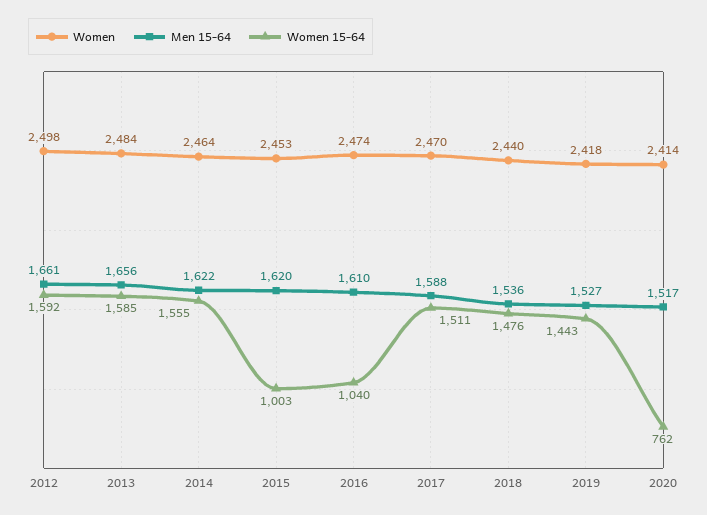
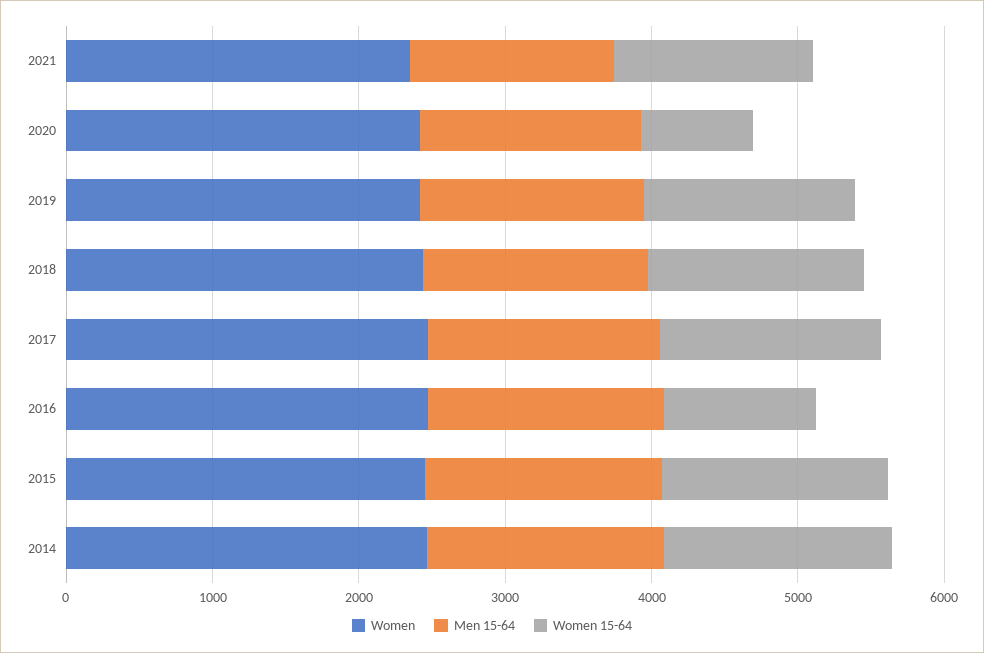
Women, 2012: 2498 -> none
Men 15-64, 2012: 1661 -> none
Women 15-64, 2012: 1592 -> none
Women, 2013: 2484 -> none
Men 15-64, 2013: 1656 -> none
Women 15-64, 2013: 1585 -> none
Women 15-64, 2015: 1003 -> 1600
Women, 2021: none -> 2400
Men 15-64, 2021: none -> 1400
Women 15-64, 2021: none -> 1400

